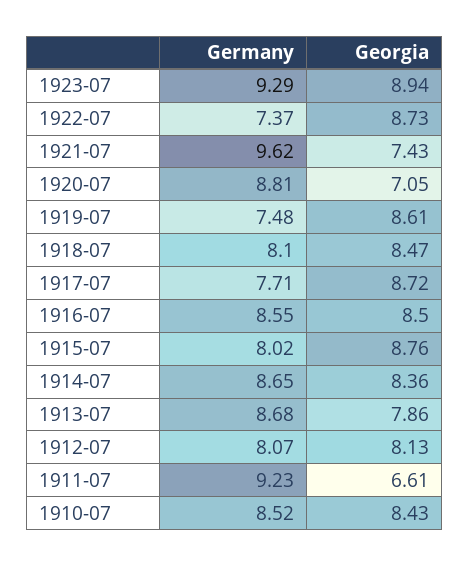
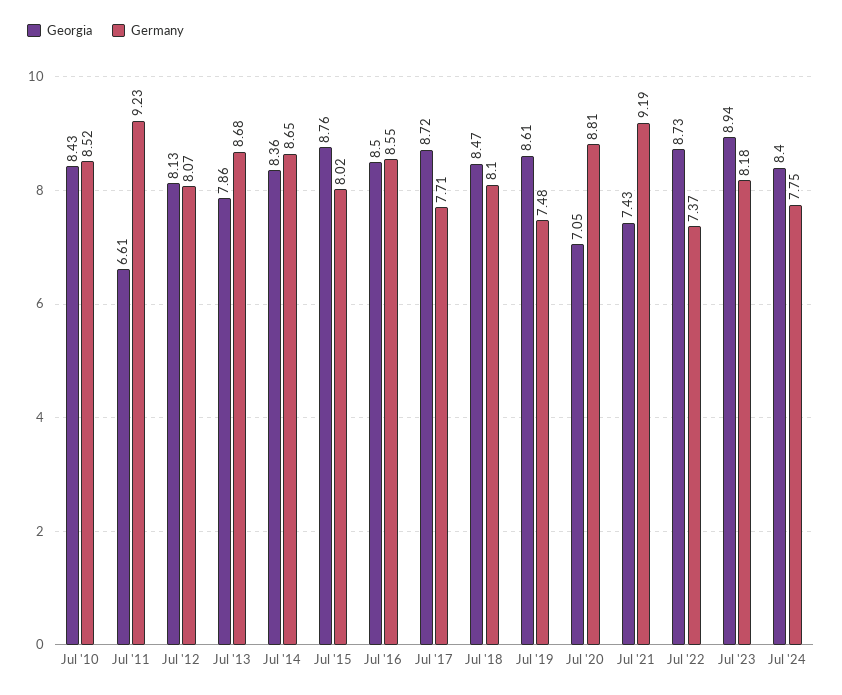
Germany, 1923-07: 9.29 -> 8.18
Germany, 1921-07: 9.62 -> 9.19
Georgia, Jul '24: none -> 8.4
Germany, Jul '24: none -> 7.75

